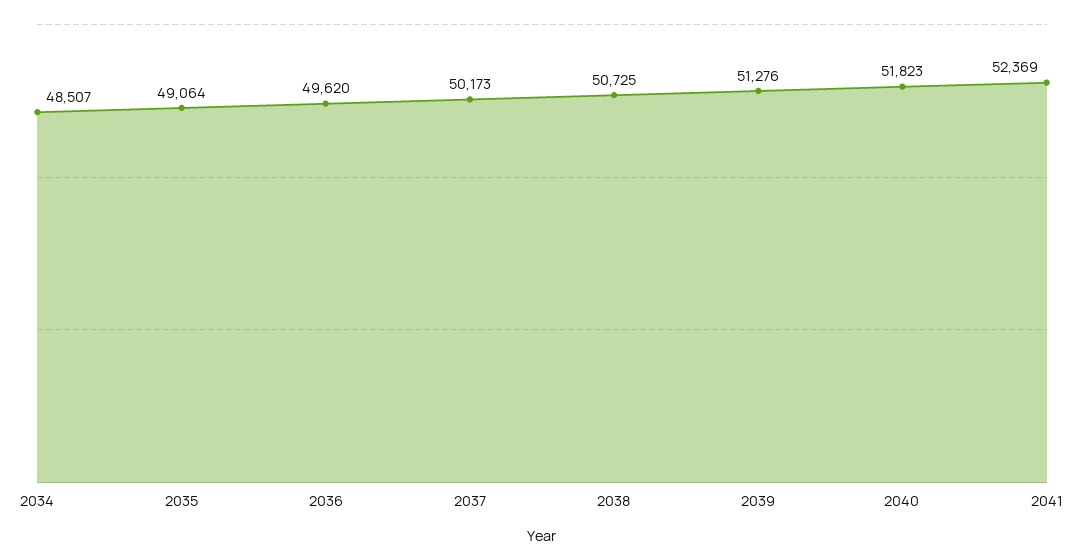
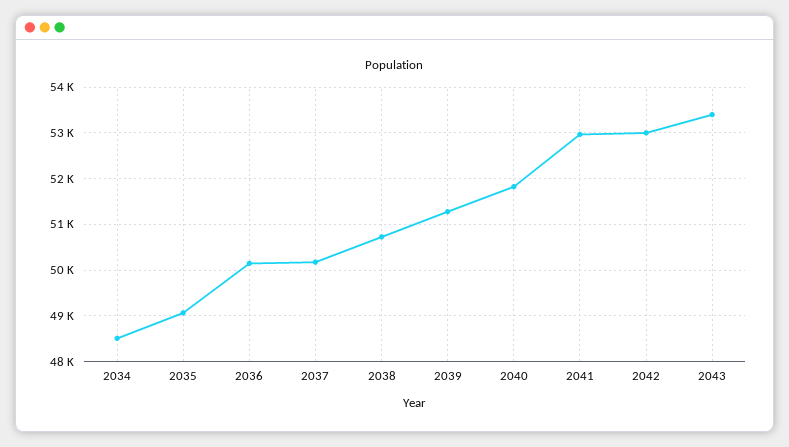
2036: 49620 -> 50200
2041: 52369 -> 53000
2042: none -> 53000
2043: none -> 53400

